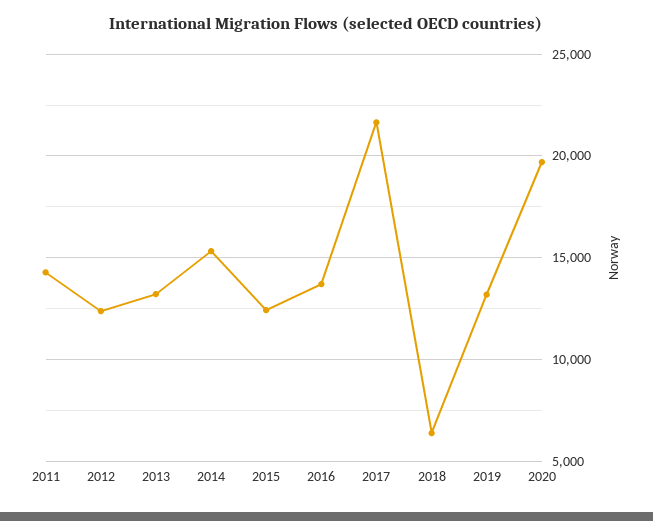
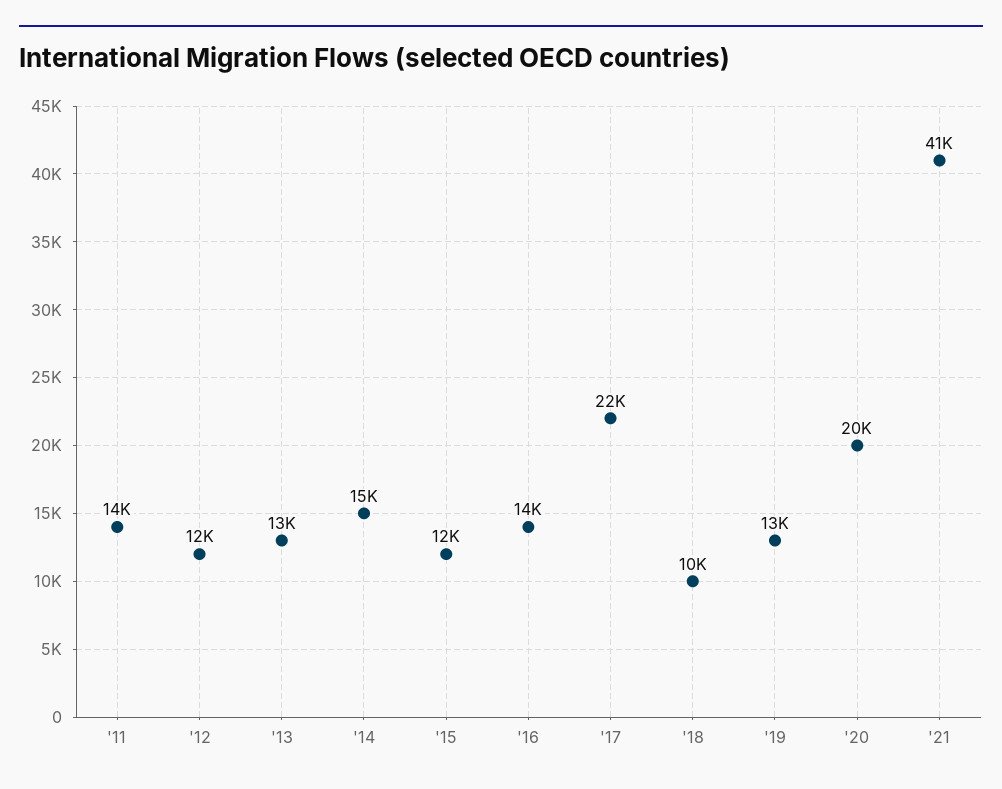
2018: 6500 -> 10000
'21: none -> 41000

